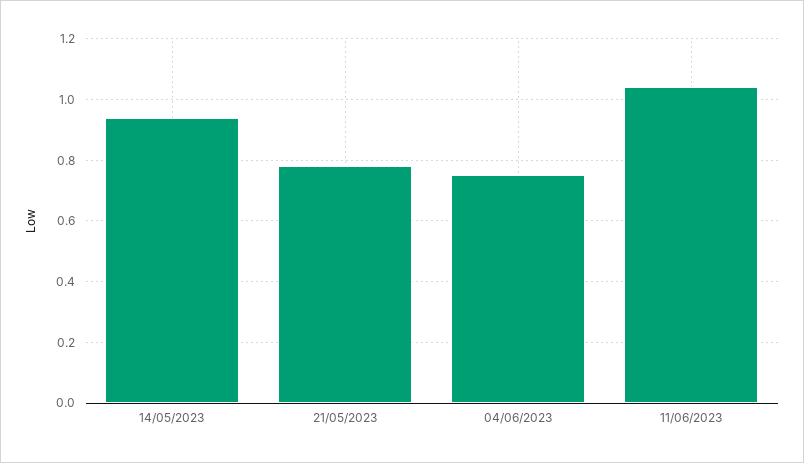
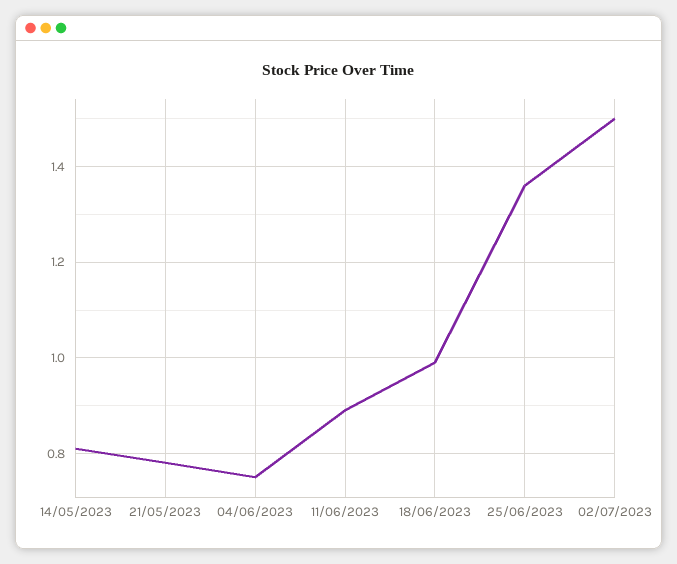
14/05/2023: 0.95 -> 0.8
11/06/2023: 1.05 -> 0.9
18/06/2023: none -> 1
25/06/2023: none -> 1.35
02/07/2023: none -> 1.5

